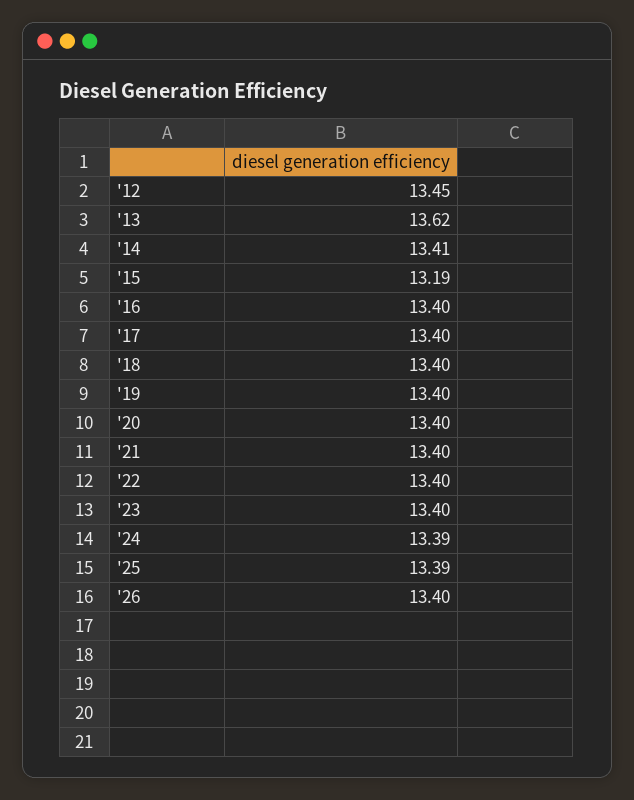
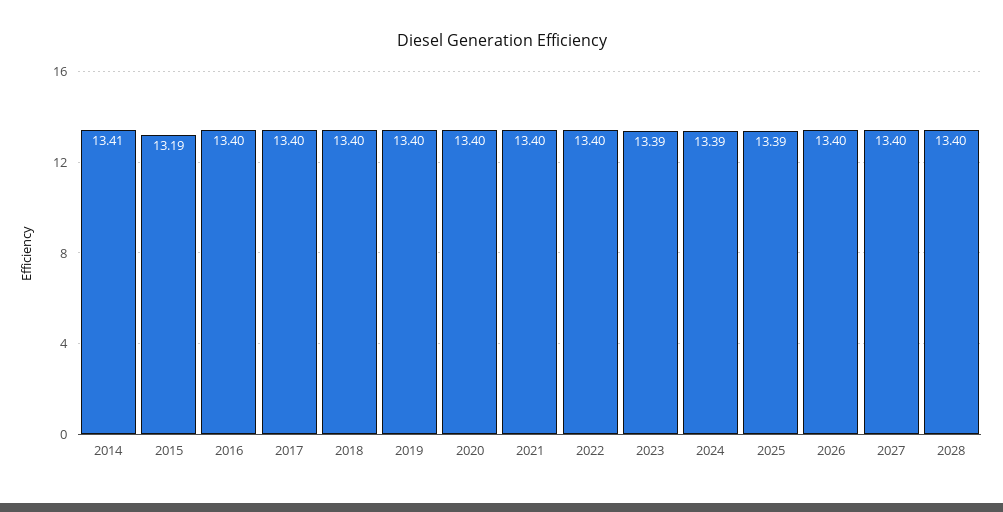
'12: 13.45 -> none
'13: 13.62 -> none
'23: 13.4 -> 13.39
2027: none -> 13.4
2028: none -> 13.4

